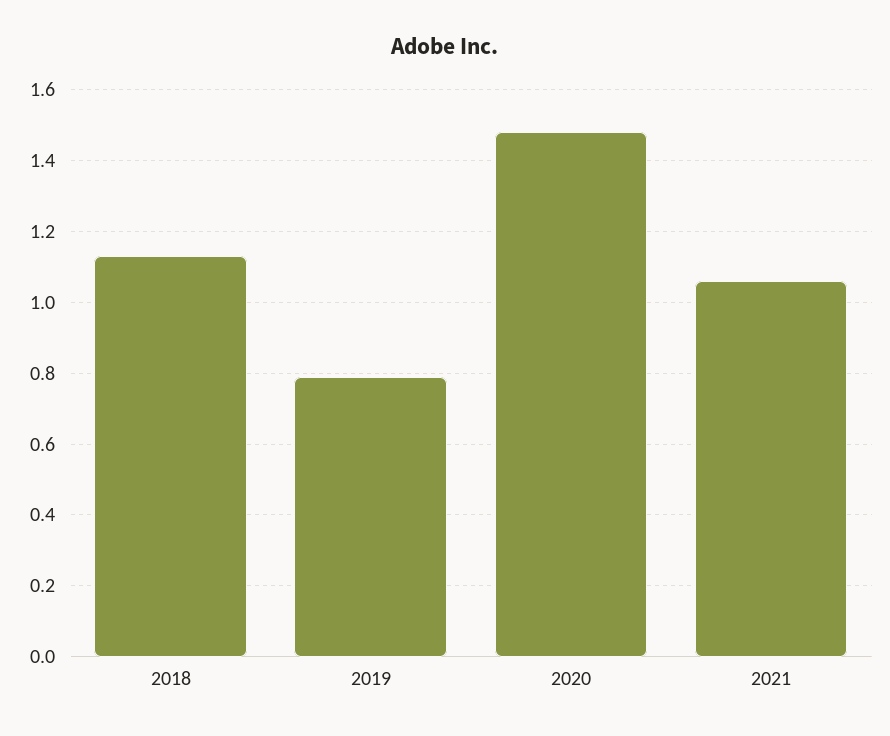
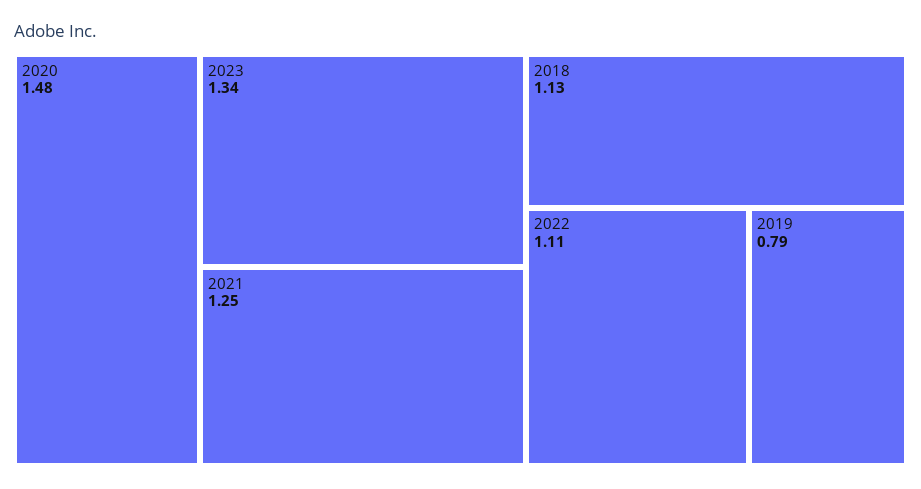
2021: 1.05 -> 1.25
2023: none -> 1.34
2022: none -> 1.11

